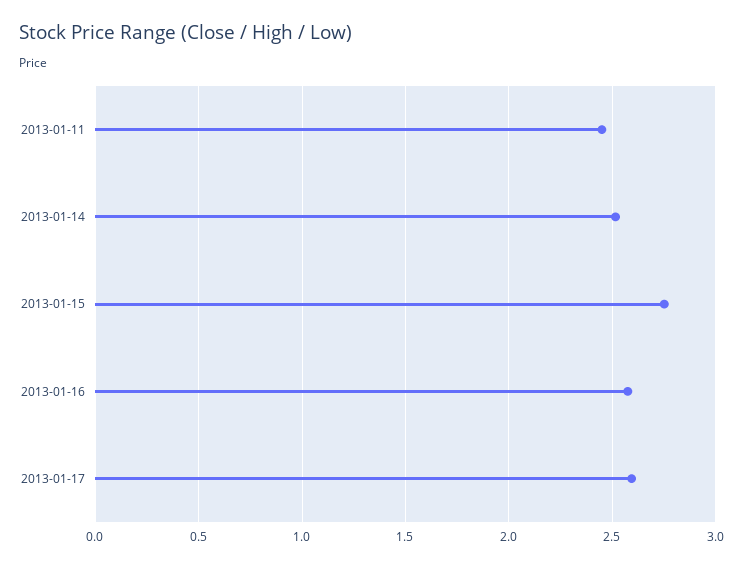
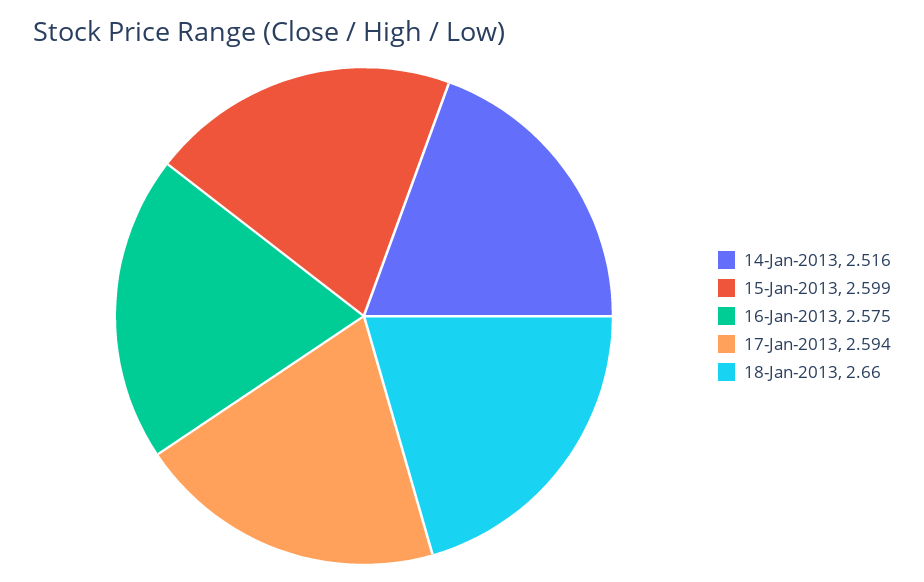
2013-01-11: 2.45 -> none
2013-01-15: 2.75 -> 2.599
18-Jan-2013: none -> 2.66

